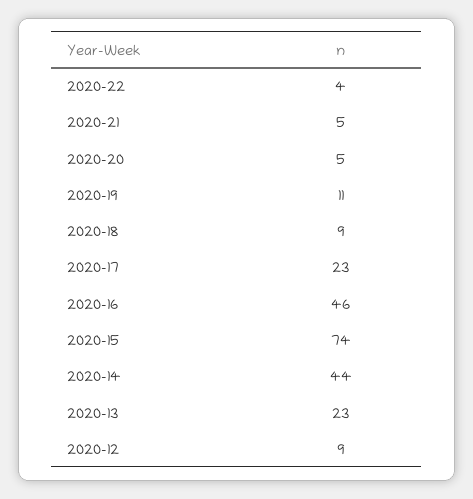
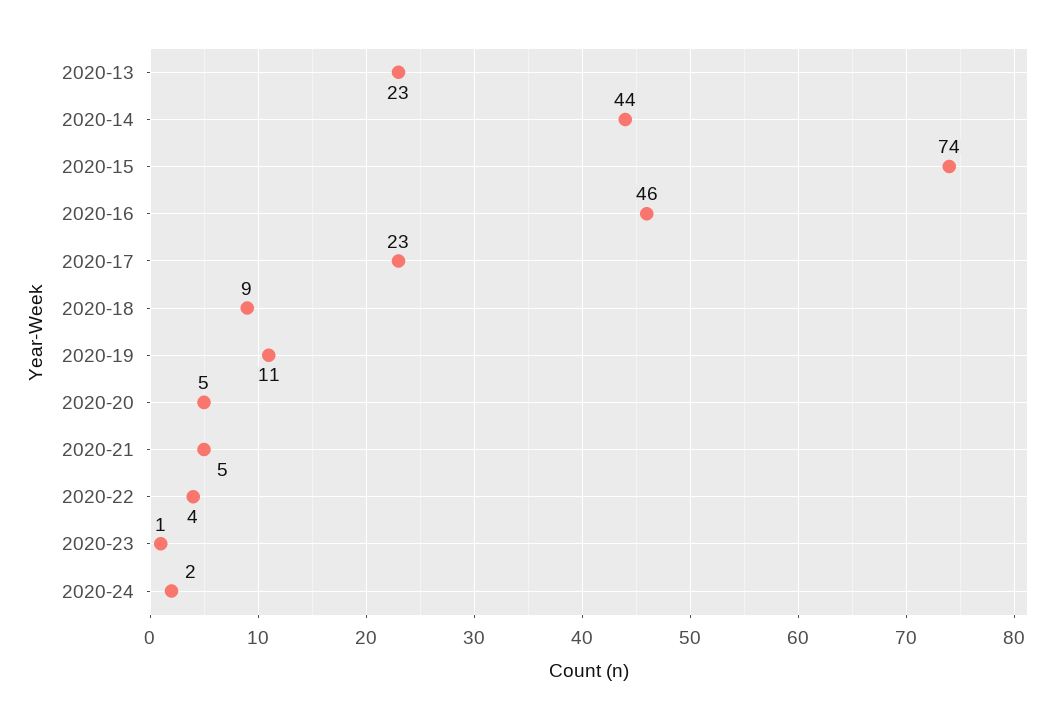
2020-12: 9 -> none
2020-23: none -> 1
2020-24: none -> 2

